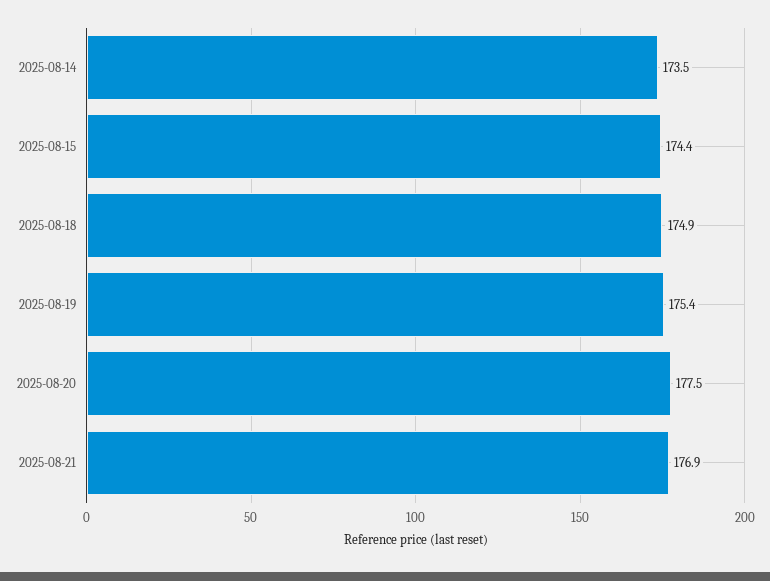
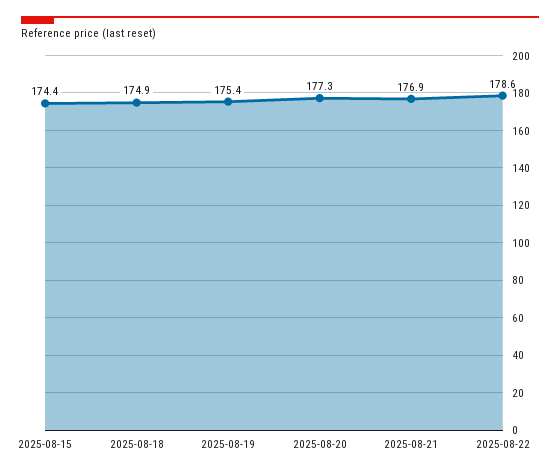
2025-08-14: 173.5 -> none
2025-08-20: 177.5 -> 177.3
2025-08-22: none -> 178.6

